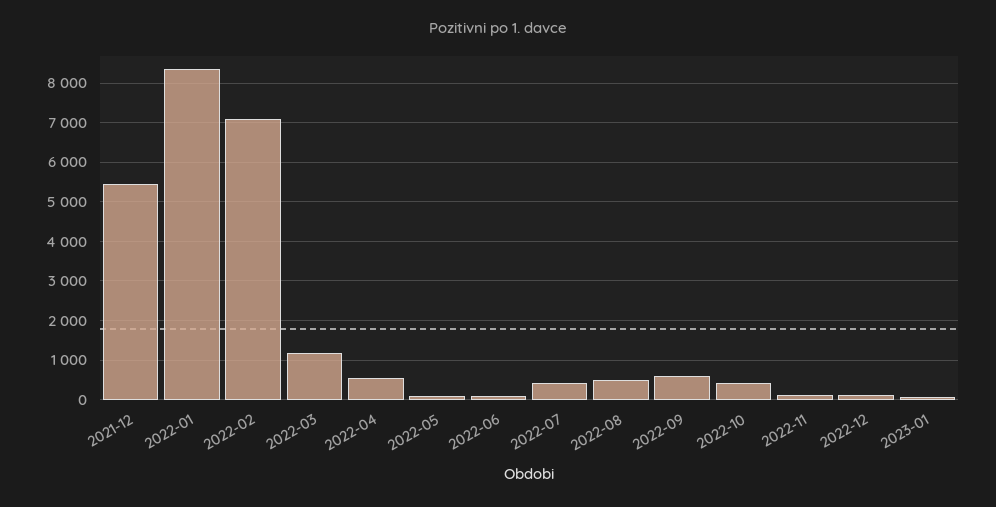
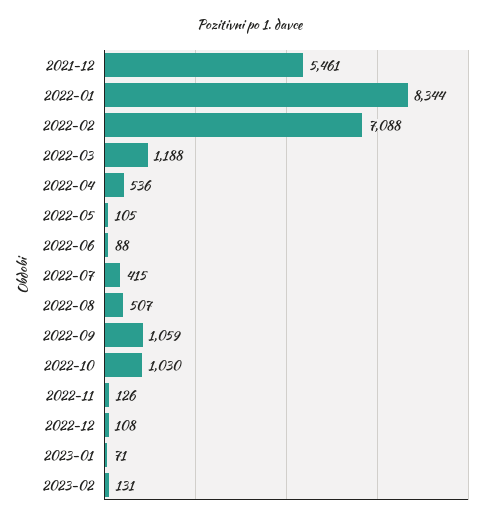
2022-09: 600 -> 1059
2022-10: 400 -> 1030
2023-02: none -> 131

